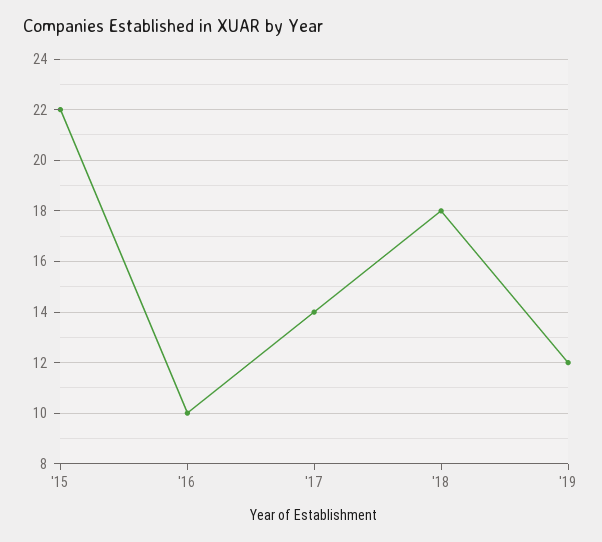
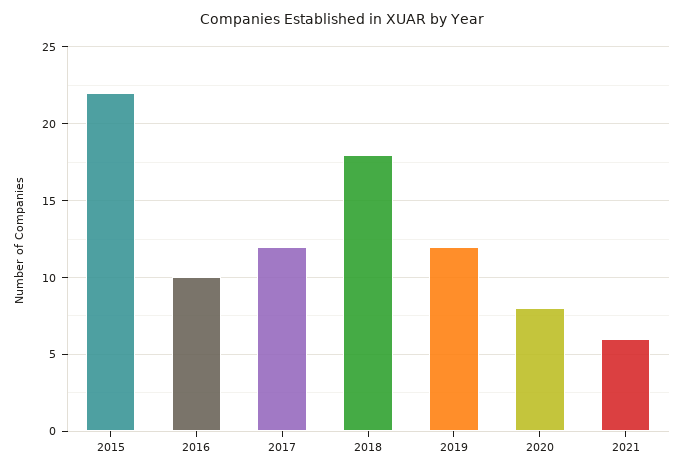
'17: 14 -> 12
2020: none -> 8
2021: none -> 6

